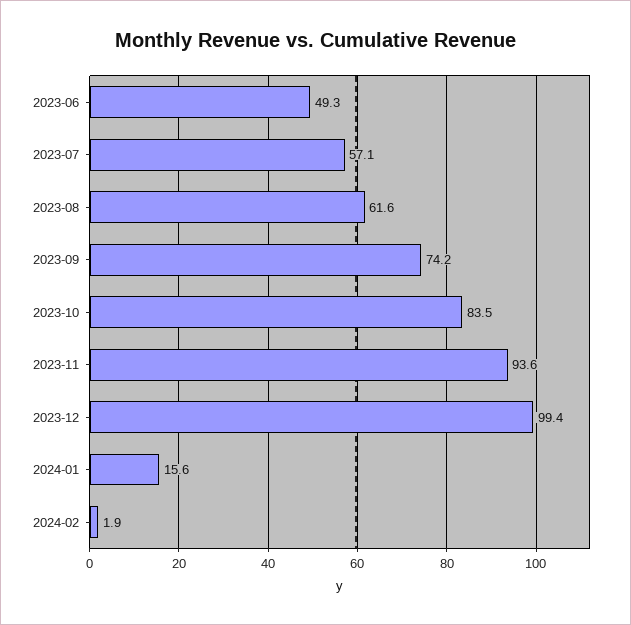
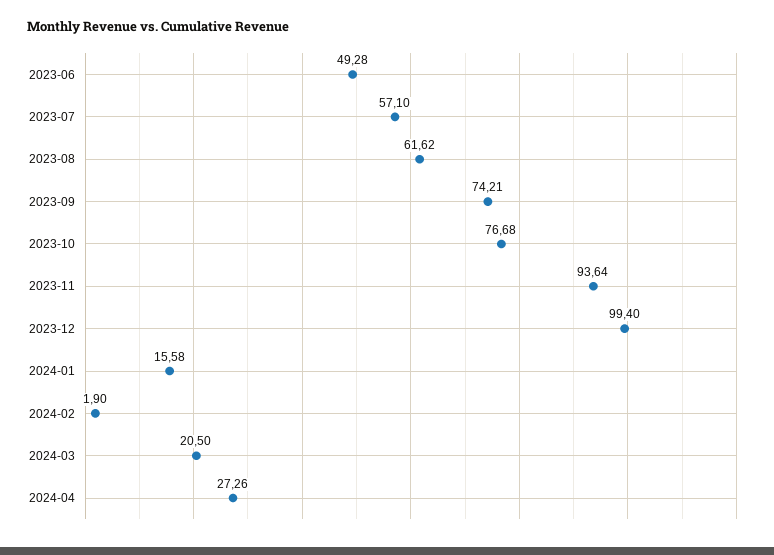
2023-10: 83.5 -> 76.68
2024-03: none -> 20.5
2024-04: none -> 27.26

